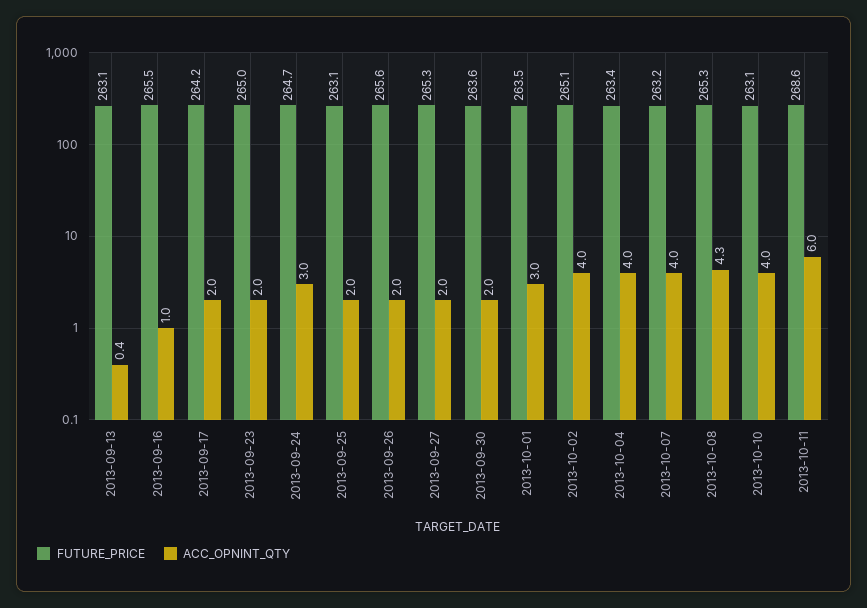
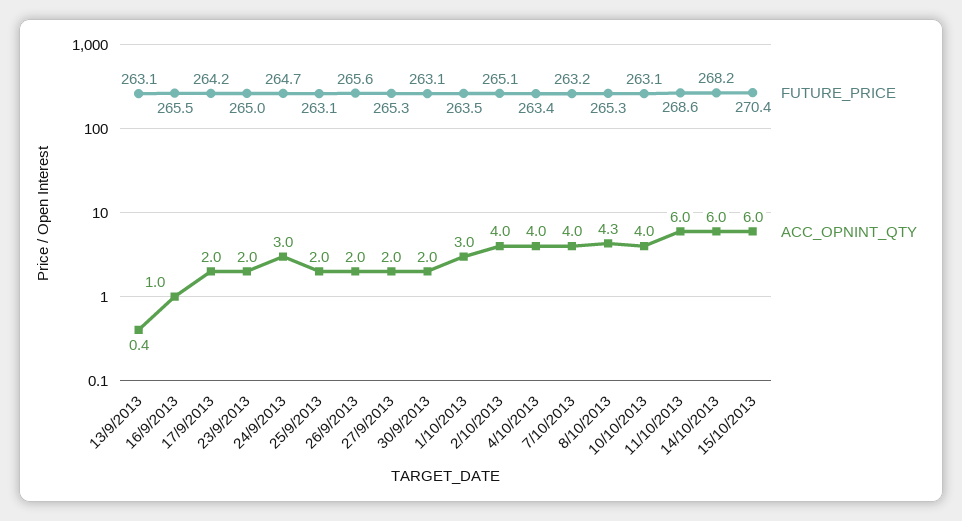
FUTURE_PRICE, 2013-09-30: 263.6 -> 263.1
FUTURE_PRICE, 14/10/2013: none -> 268.2
ACC_OPNINT_QTY, 14/10/2013: none -> 6
FUTURE_PRICE, 15/10/2013: none -> 270.4
ACC_OPNINT_QTY, 15/10/2013: none -> 6

